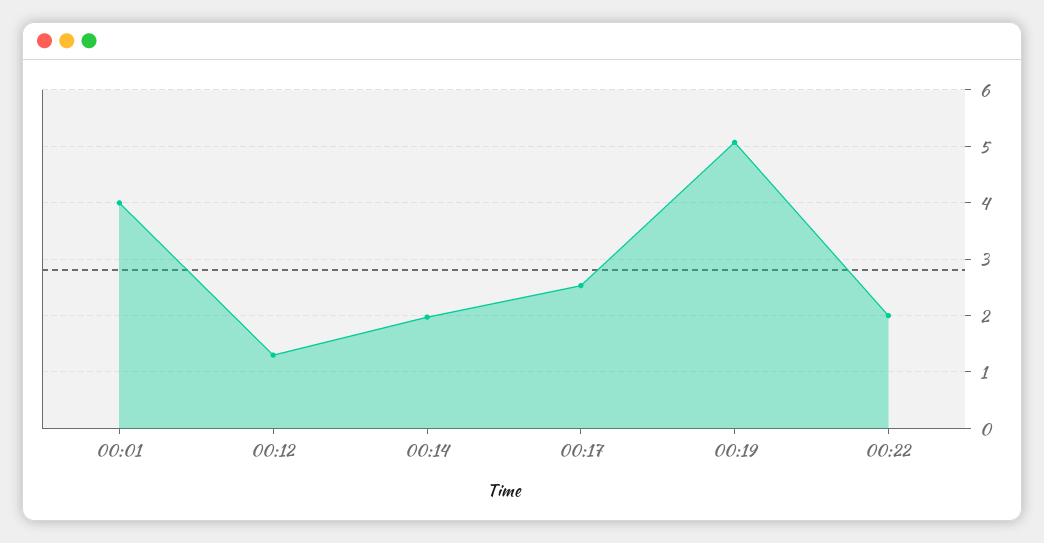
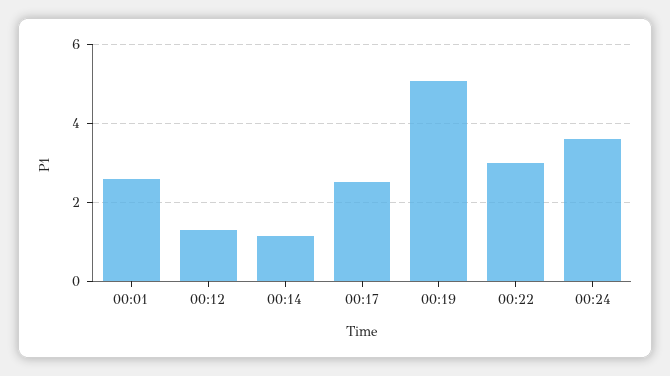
00:01: 4 -> 2.6
00:14: 2 -> 1.2
00:22: 2 -> 3
00:24: none -> 3.6

